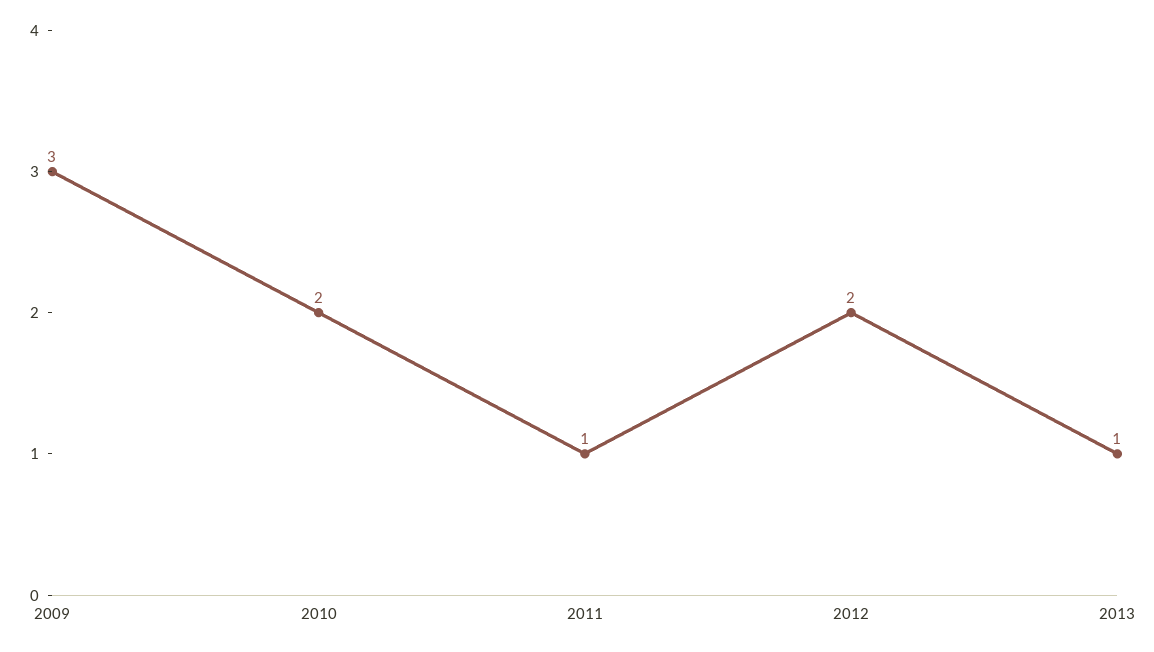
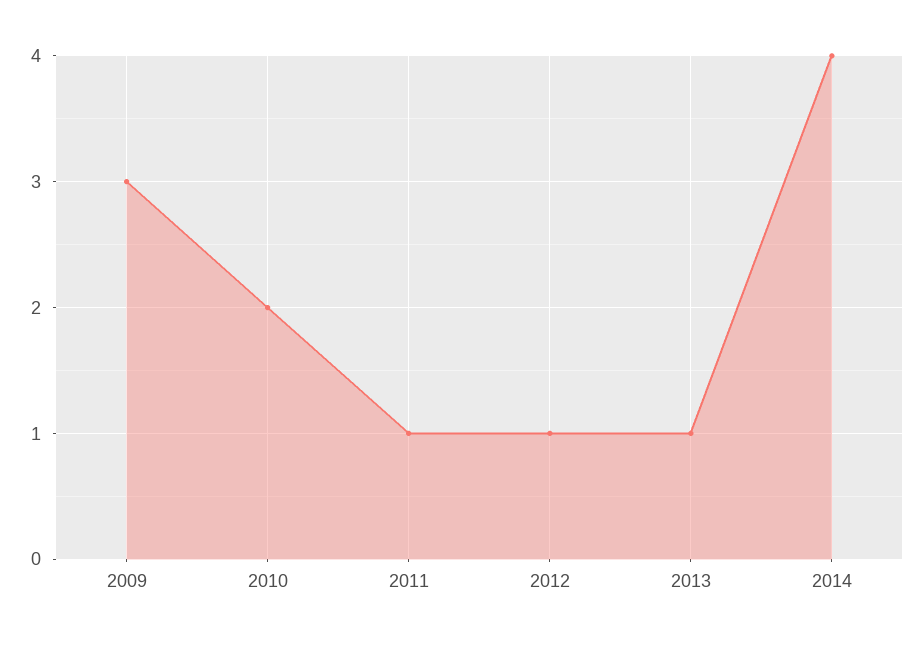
2012: 2 -> 1
2014: none -> 4

